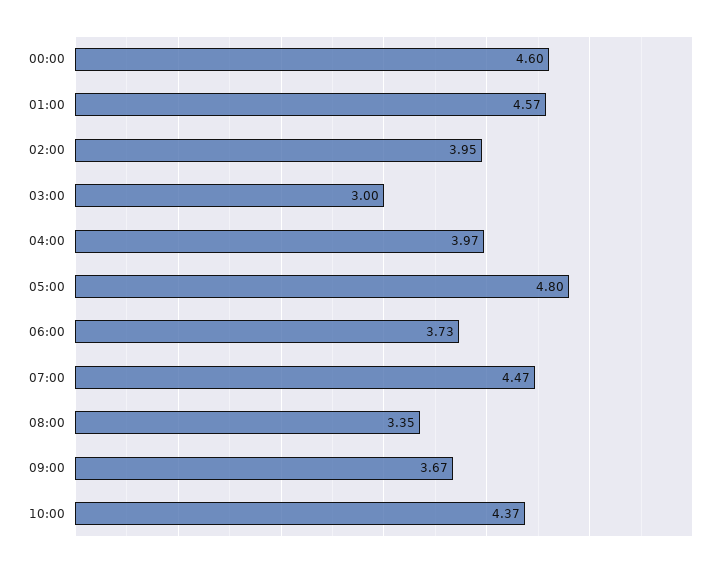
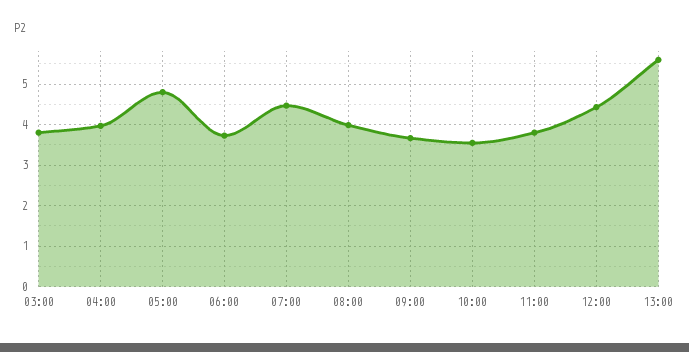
00:00: 4.6 -> none
01:00: 4.57 -> none
02:00: 3.95 -> none
03:00: 3 -> 3.8
08:00: 3.35 -> 4
10:00: 4.37 -> 3.6
11:00: none -> 3.8
12:00: none -> 4.4
13:00: none -> 5.6

